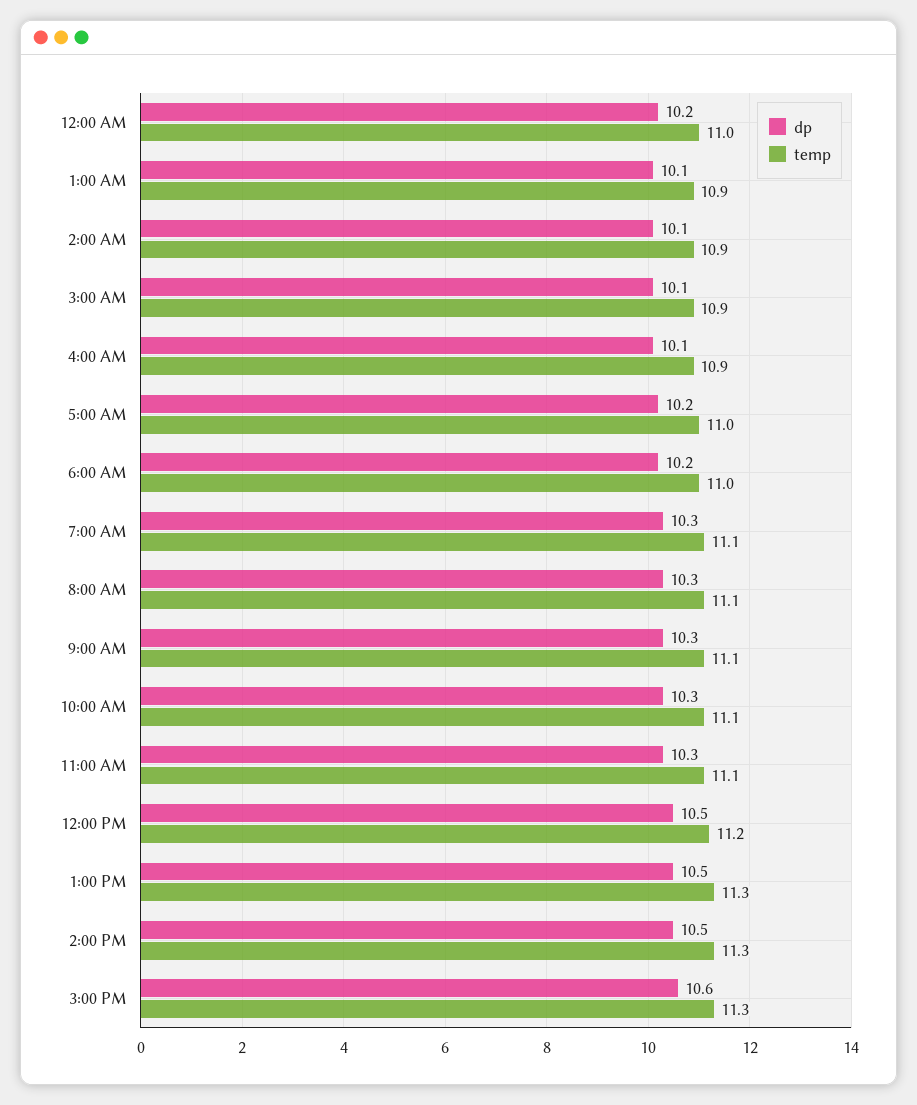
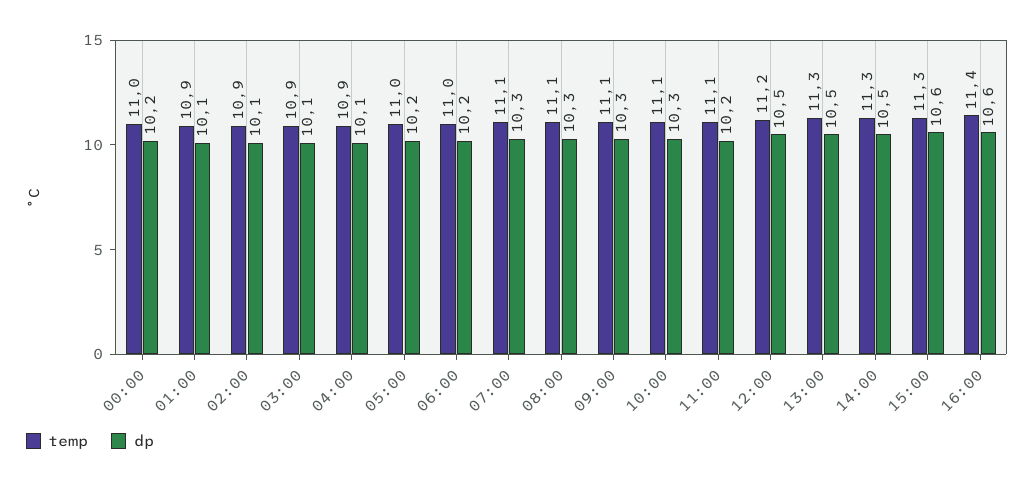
dp, 11:00 AM: 10.3 -> 10.2
temp, 16:00: none -> 11.4
dp, 16:00: none -> 10.6

